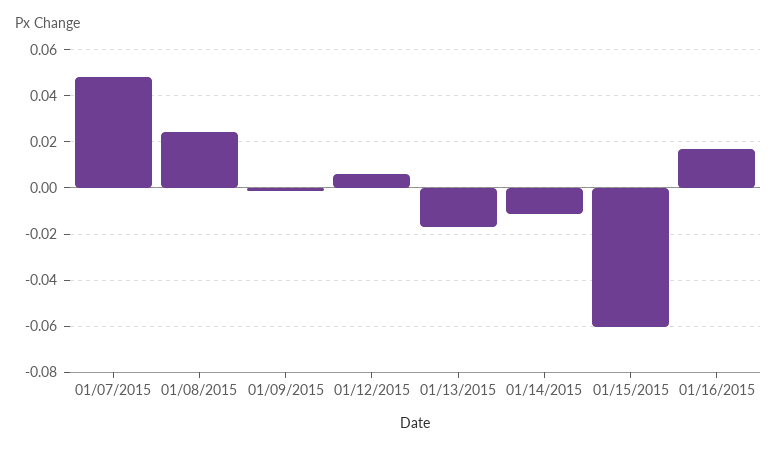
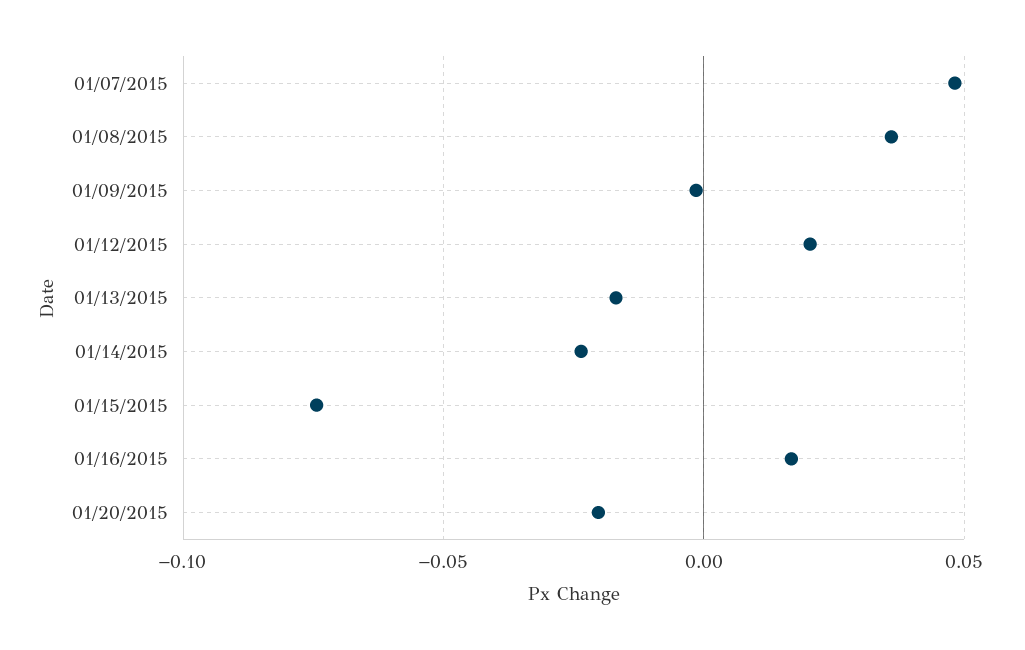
01/08/2015: 0.025 -> 0.035
01/12/2015: 0.005 -> 0.02
01/14/2015: -0.01 -> -0.025
01/15/2015: -0.06 -> -0.075
01/20/2015: none -> -0.02

